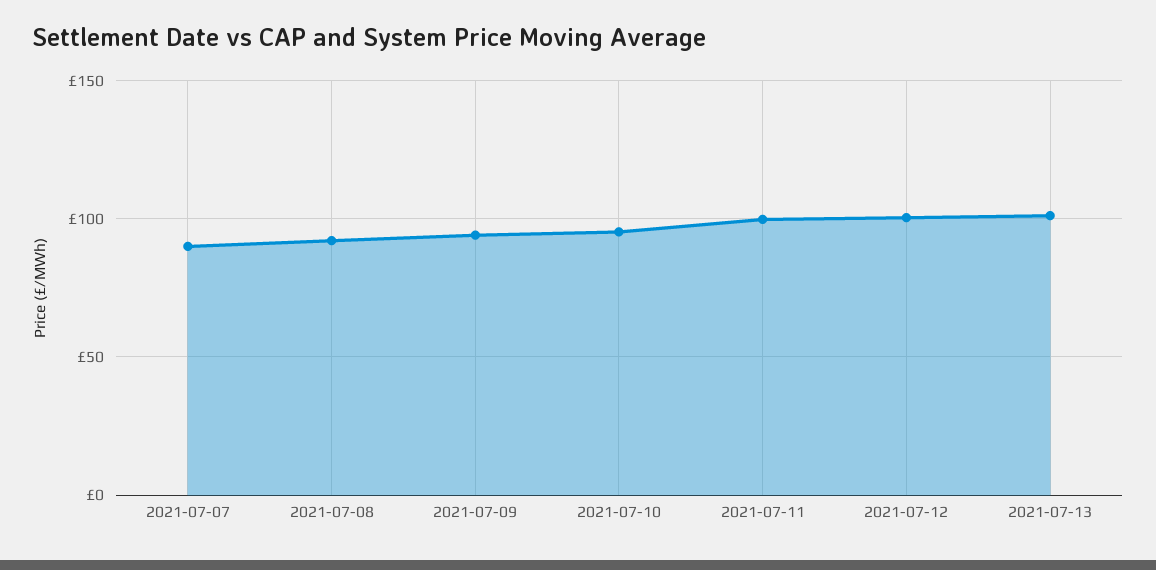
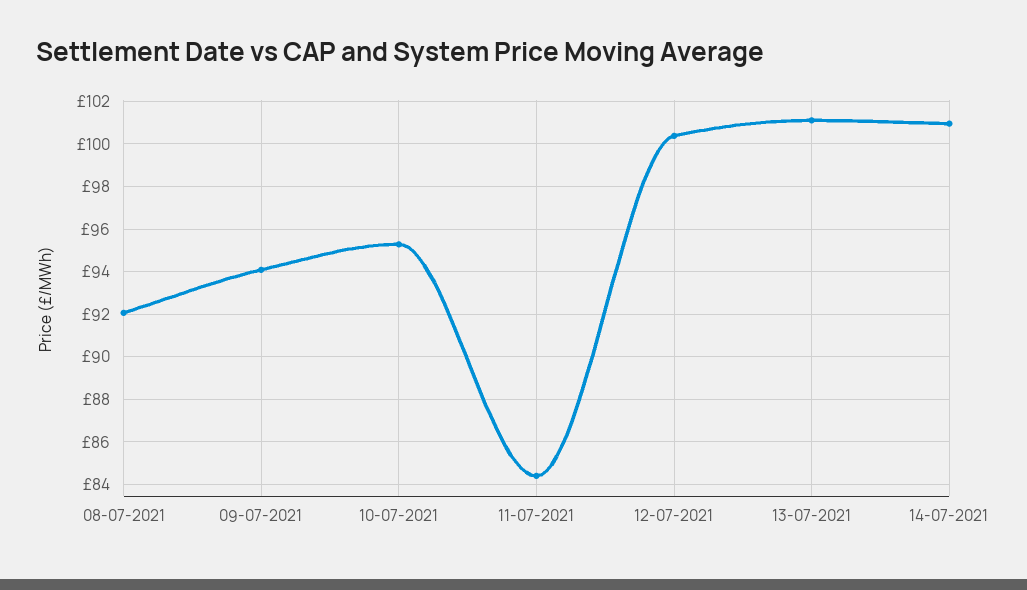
2021-07-07: 90 -> none
2021-07-11: 100 -> 84.5
14-07-2021: none -> 101

